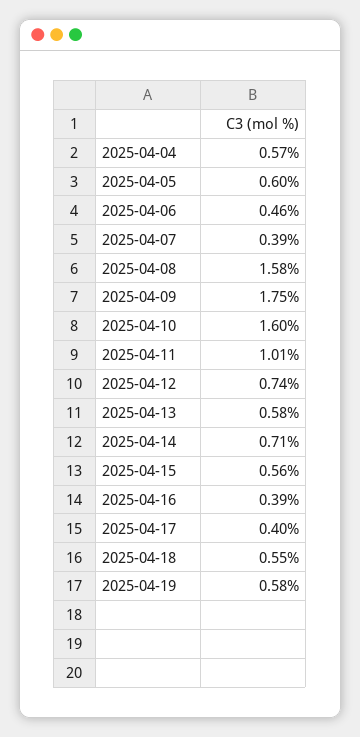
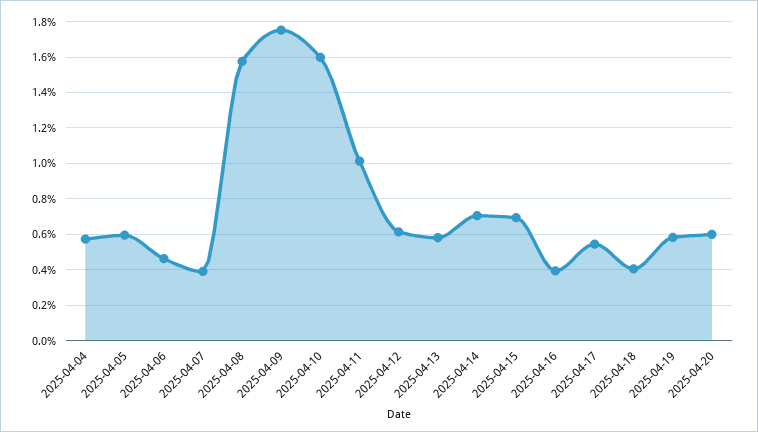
2025-04-12: 0.74 -> 0.6
2025-04-15: 0.56 -> 0.7
2025-04-17: 0.4 -> 0.55
2025-04-18: 0.55 -> 0.4
2025-04-20: none -> 0.6

